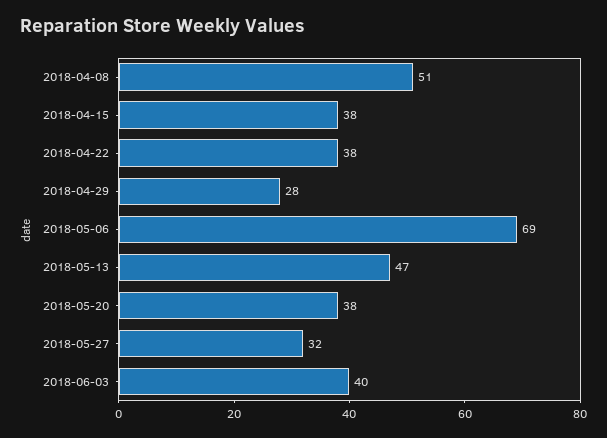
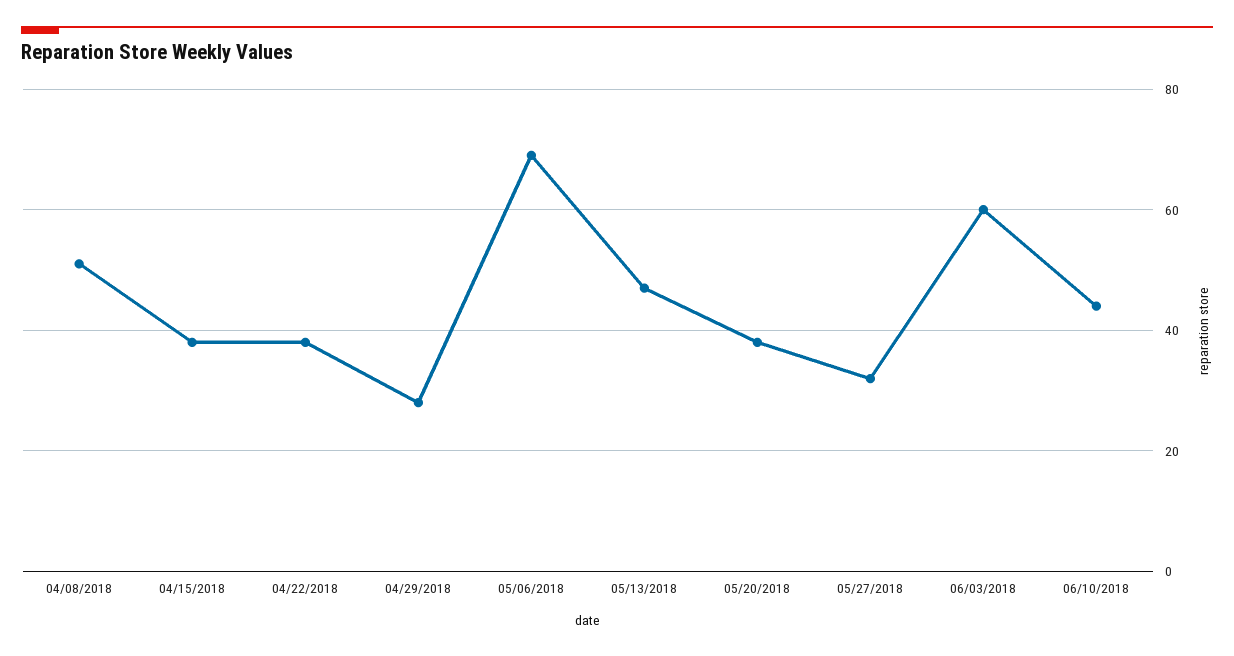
2018-06-03: 40 -> 60
06/10/2018: none -> 45

